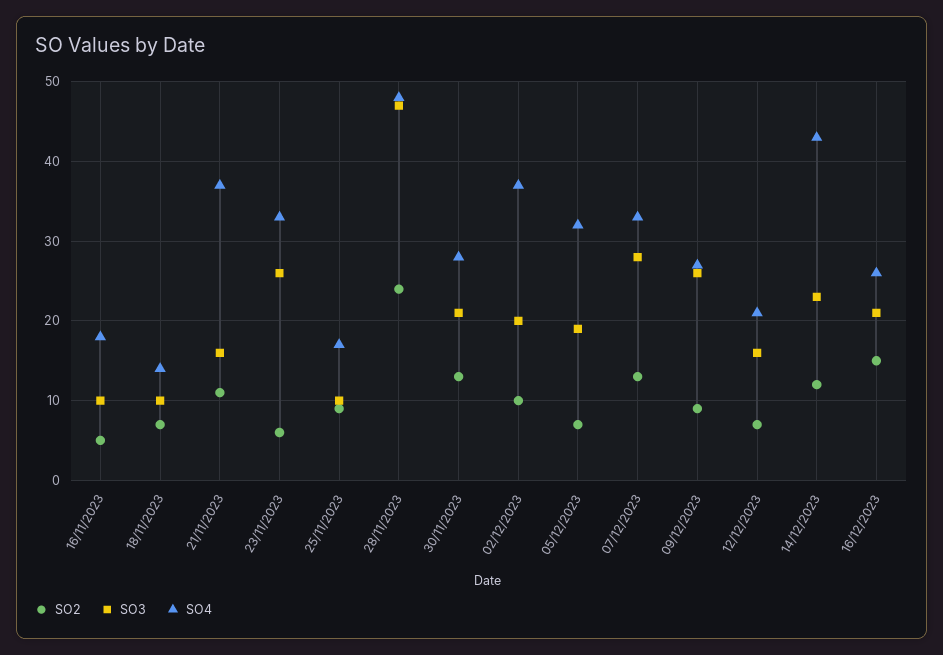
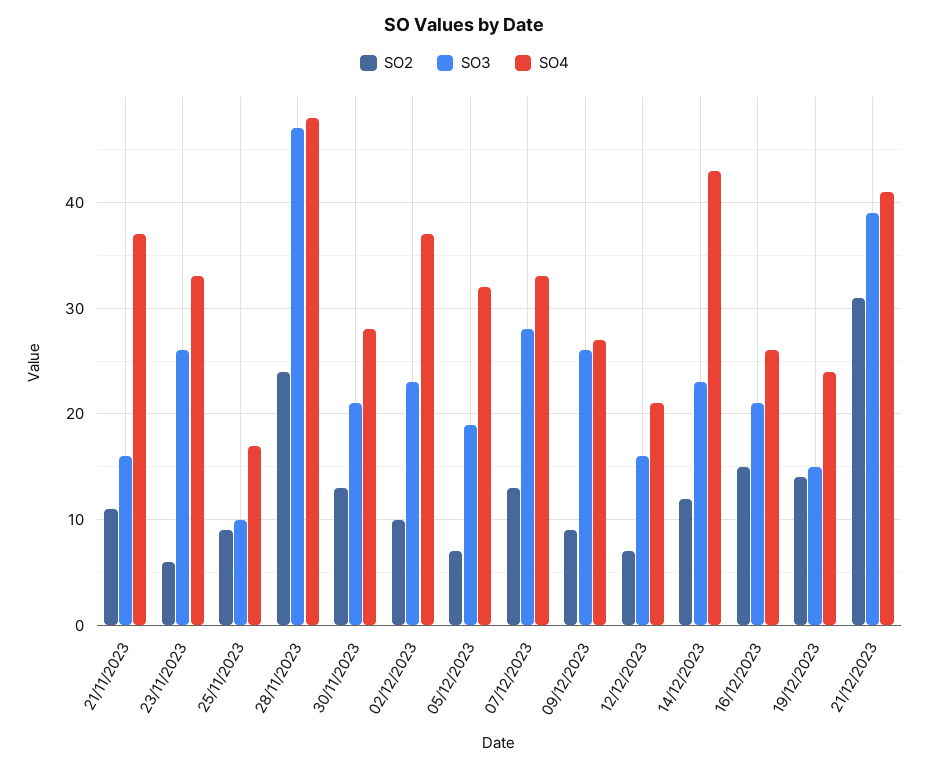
SO2, 16/11/2023: 5 -> none
SO3, 16/11/2023: 10 -> none
SO4, 16/11/2023: 18 -> none
SO2, 18/11/2023: 7 -> none
SO3, 18/11/2023: 10 -> none
SO4, 18/11/2023: 14 -> none
SO3, 02/12/2023: 20 -> 23
SO2, 19/12/2023: none -> 14
SO3, 19/12/2023: none -> 15
SO4, 19/12/2023: none -> 24
SO2, 21/12/2023: none -> 31
SO3, 21/12/2023: none -> 39
SO4, 21/12/2023: none -> 41

